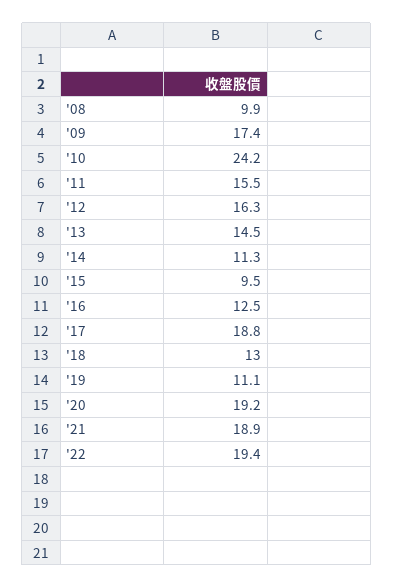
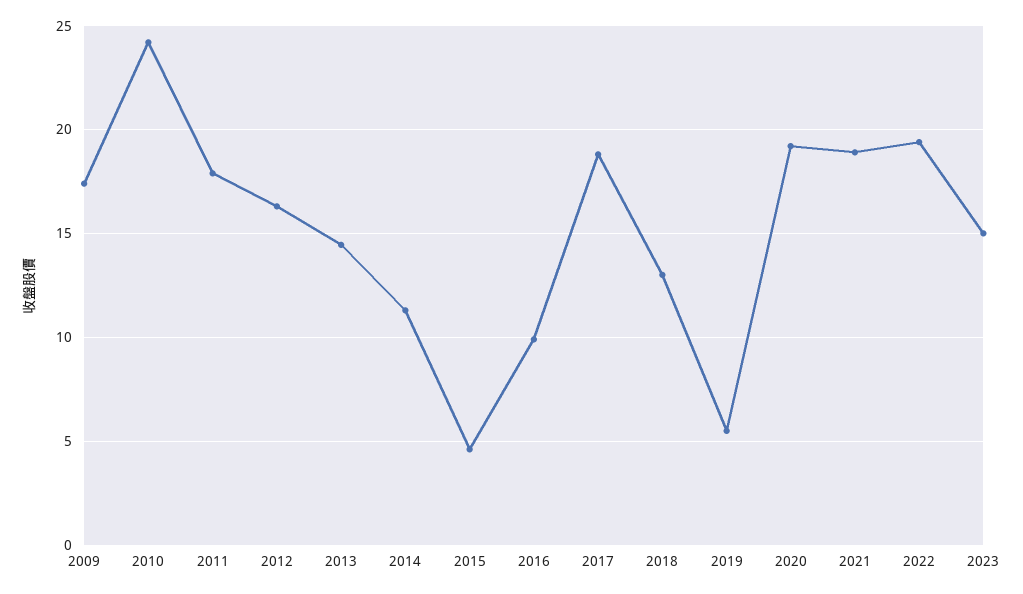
'08: 9.9 -> none
'11: 15.5 -> 18
'15: 9.5 -> 4.5
'16: 12.5 -> 10
'19: 11.1 -> 5.5
2023: none -> 15

